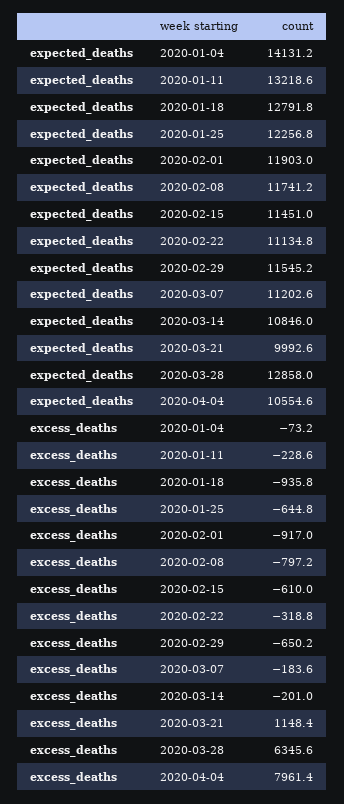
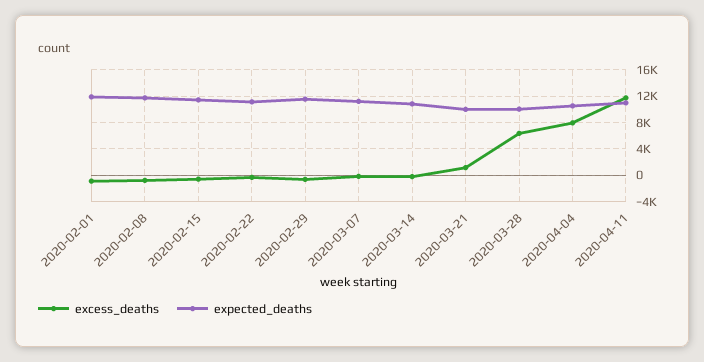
expected_deaths, 2020-01-04: 14131.2 -> none
expected_deaths, 2020-01-11: 13218.6 -> none
expected_deaths, 2020-01-18: 12791.8 -> none
expected_deaths, 2020-01-25: 12256.8 -> none
expected_deaths, 2020-03-28: 12858 -> 10000
excess_deaths, 2020-01-04: -73.2 -> none
excess_deaths, 2020-01-11: -228.6 -> none
excess_deaths, 2020-01-18: -935.8 -> none
excess_deaths, 2020-01-25: -644.8 -> none
excess_deaths, 2020-04-11: none -> 12000
expected_deaths, 2020-04-11: none -> 11000

